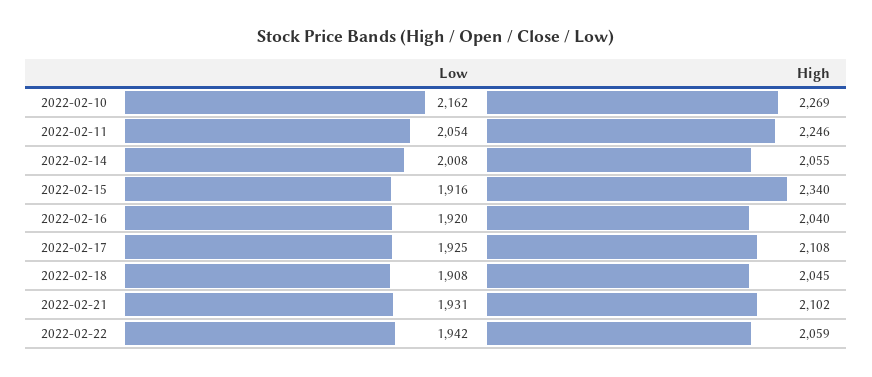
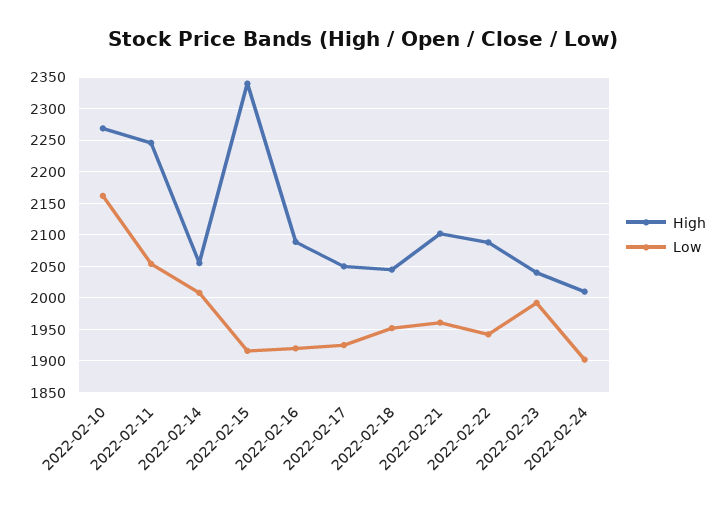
High, 2022-02-16: 2040 -> 2090
High, 2022-02-17: 2108 -> 2050
Low, 2022-02-18: 1908 -> 1950
Low, 2022-02-21: 1931 -> 1960
High, 2022-02-22: 2059 -> 2090
High, 2022-02-23: none -> 2040
Low, 2022-02-23: none -> 1990
High, 2022-02-24: none -> 2010
Low, 2022-02-24: none -> 1900

